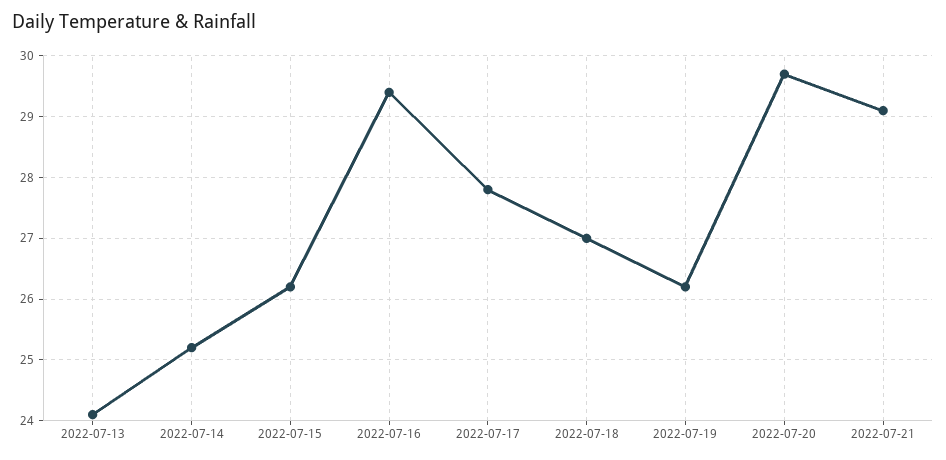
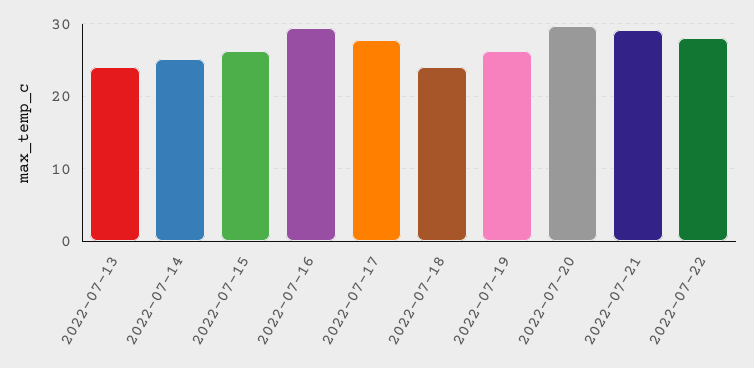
2022-07-18: 27 -> 24
2022-07-22: none -> 28

